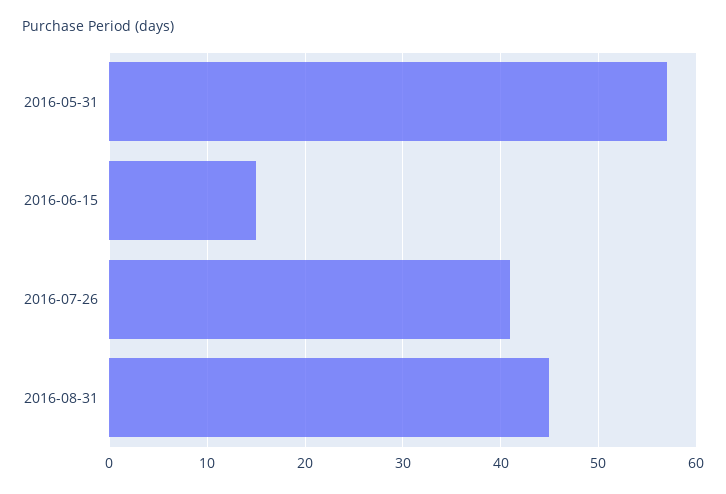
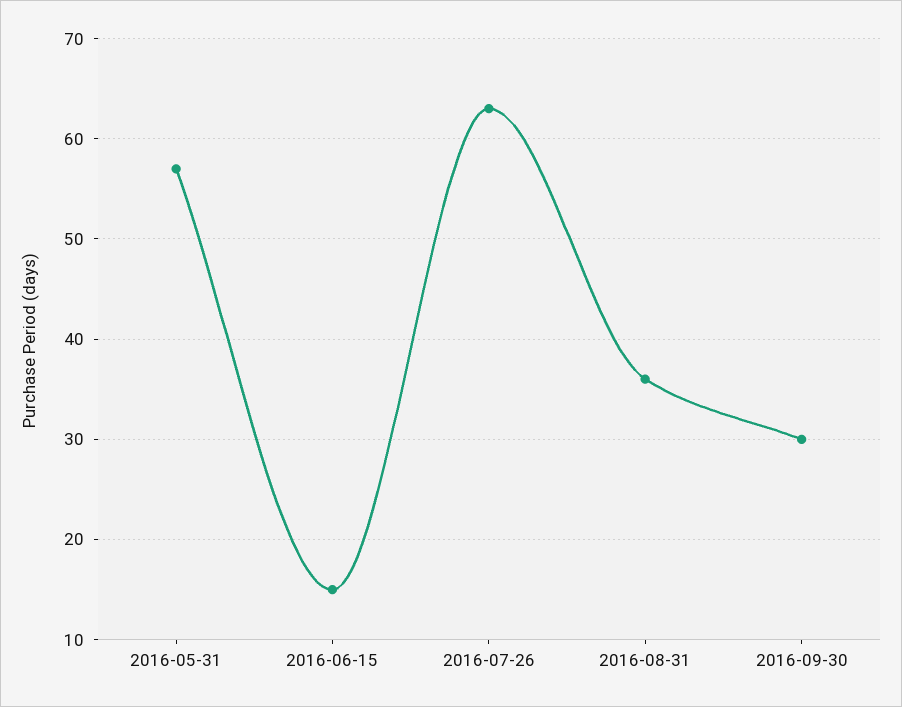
2016-07-26: 41 -> 63
2016-08-31: 45 -> 36
2016-09-30: none -> 30

